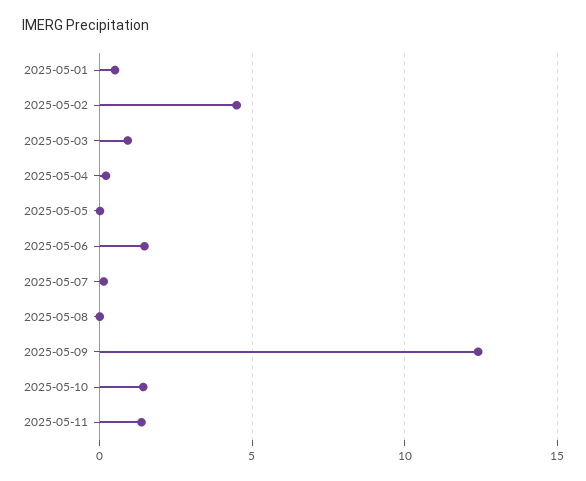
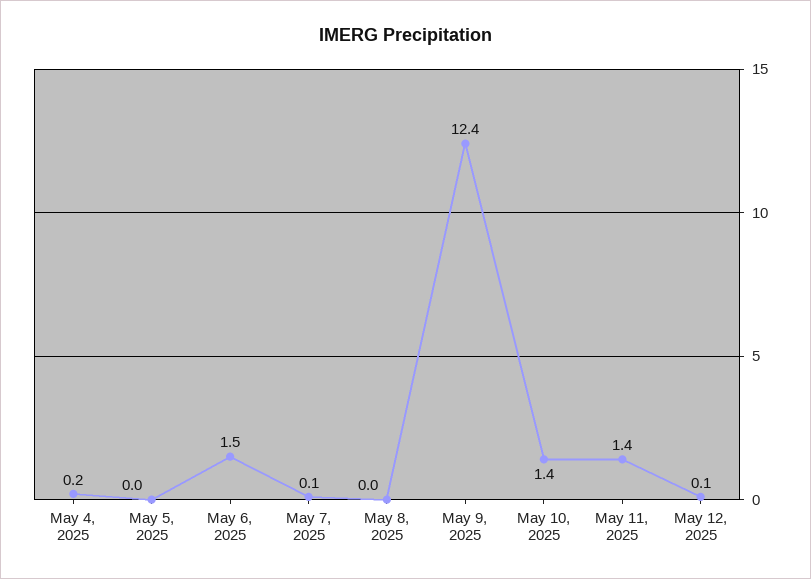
2025-05-01: 0.5 -> none
2025-05-02: 4.5 -> none
2025-05-03: 1 -> none
May 12, 2025: none -> 0.1

